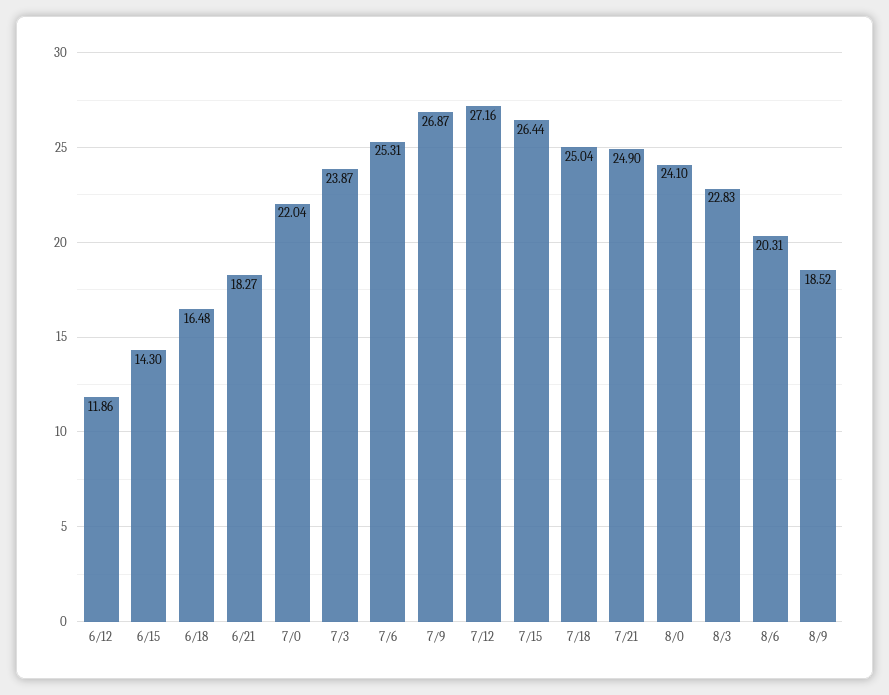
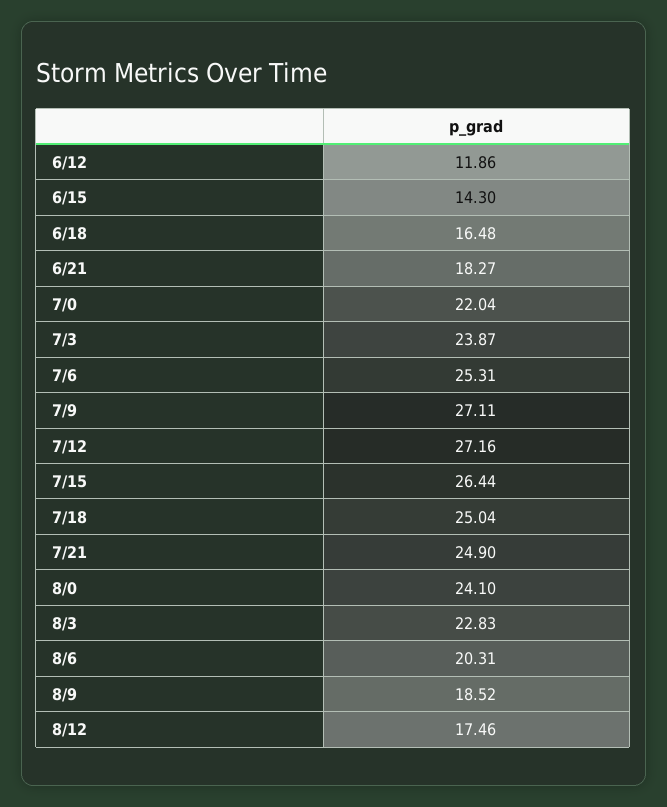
7/9: 26.87 -> 27.11
8/12: none -> 17.46

